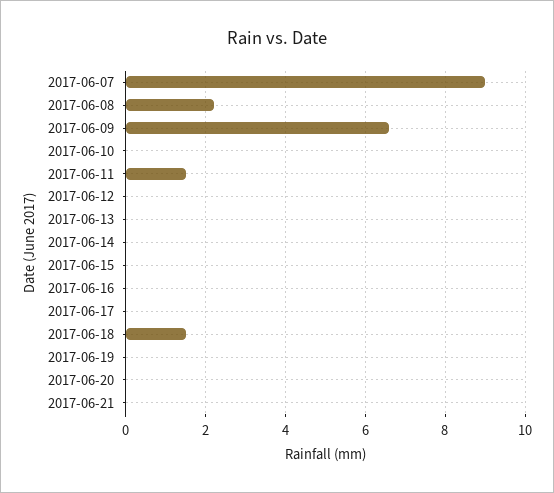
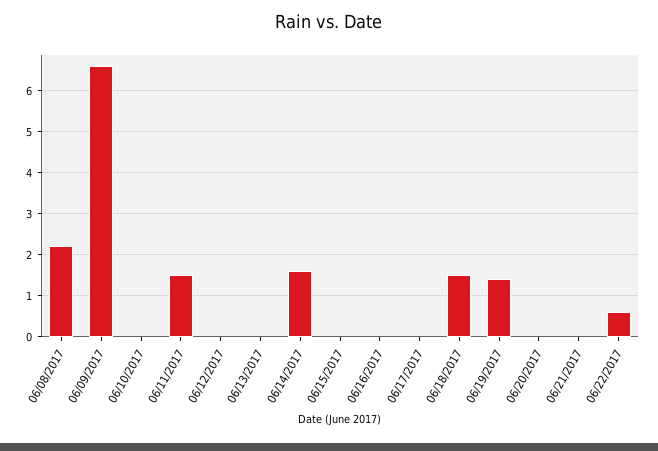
2017-06-07: 9 -> none
2017-06-14: 0 -> 1.5
2017-06-19: 0 -> 1.5
06/22/2017: none -> 0.5

